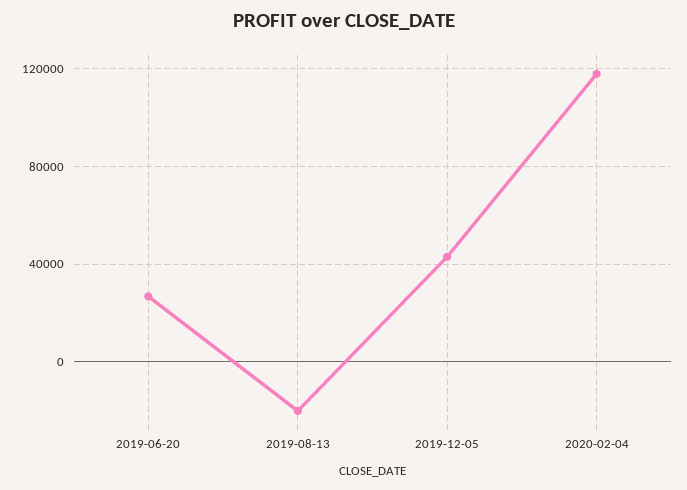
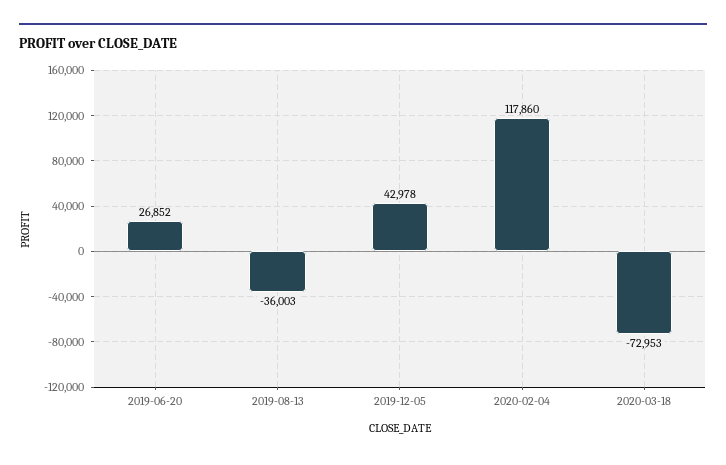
2019-08-13: -20000 -> -36003
2020-03-18: none -> -72953

